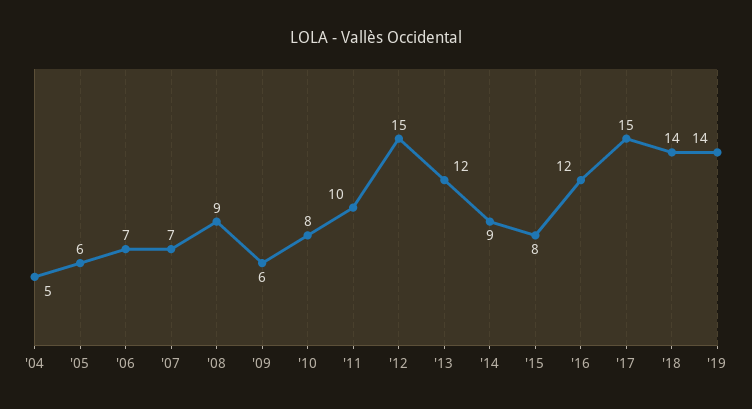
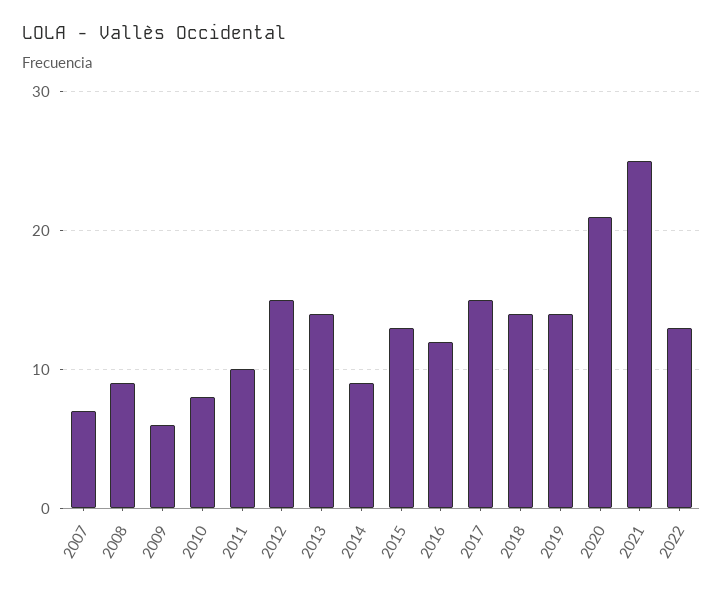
'04: 5 -> none
'05: 6 -> none
'06: 7 -> none
'13: 12 -> 14
'15: 8 -> 13
2020: none -> 21
2021: none -> 25
2022: none -> 13

